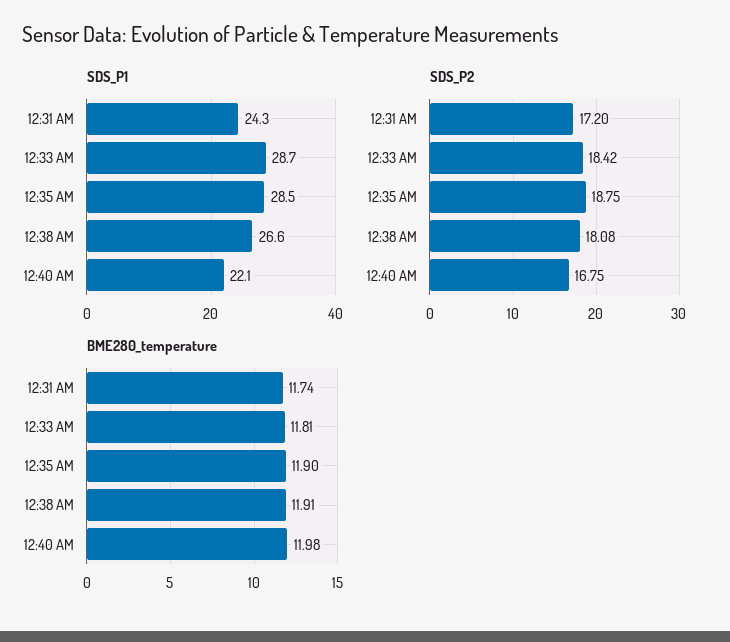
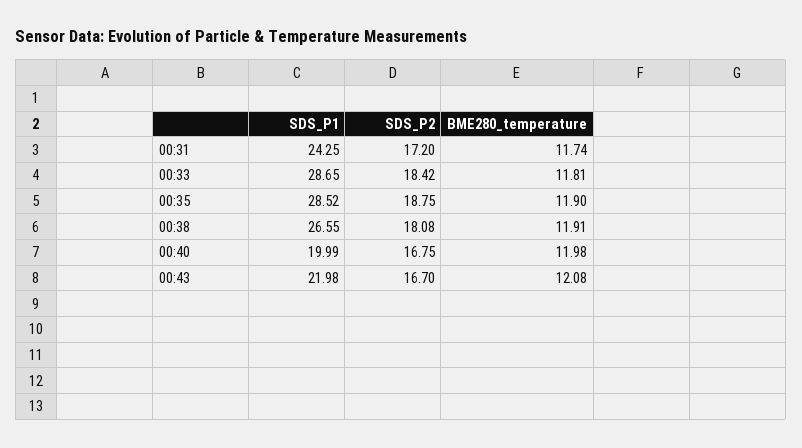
SDS_P1, 12:40 AM: 22.1 -> 19.99
SDS_P1, 00:43: none -> 21.98
SDS_P2, 00:43: none -> 16.7
BME280_temperature, 00:43: none -> 12.08

